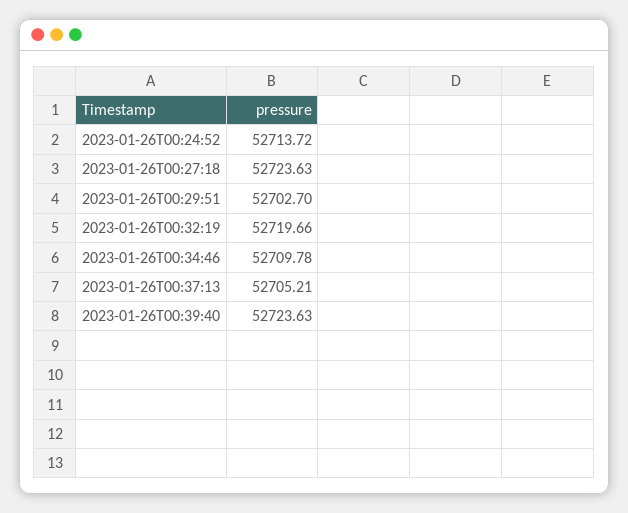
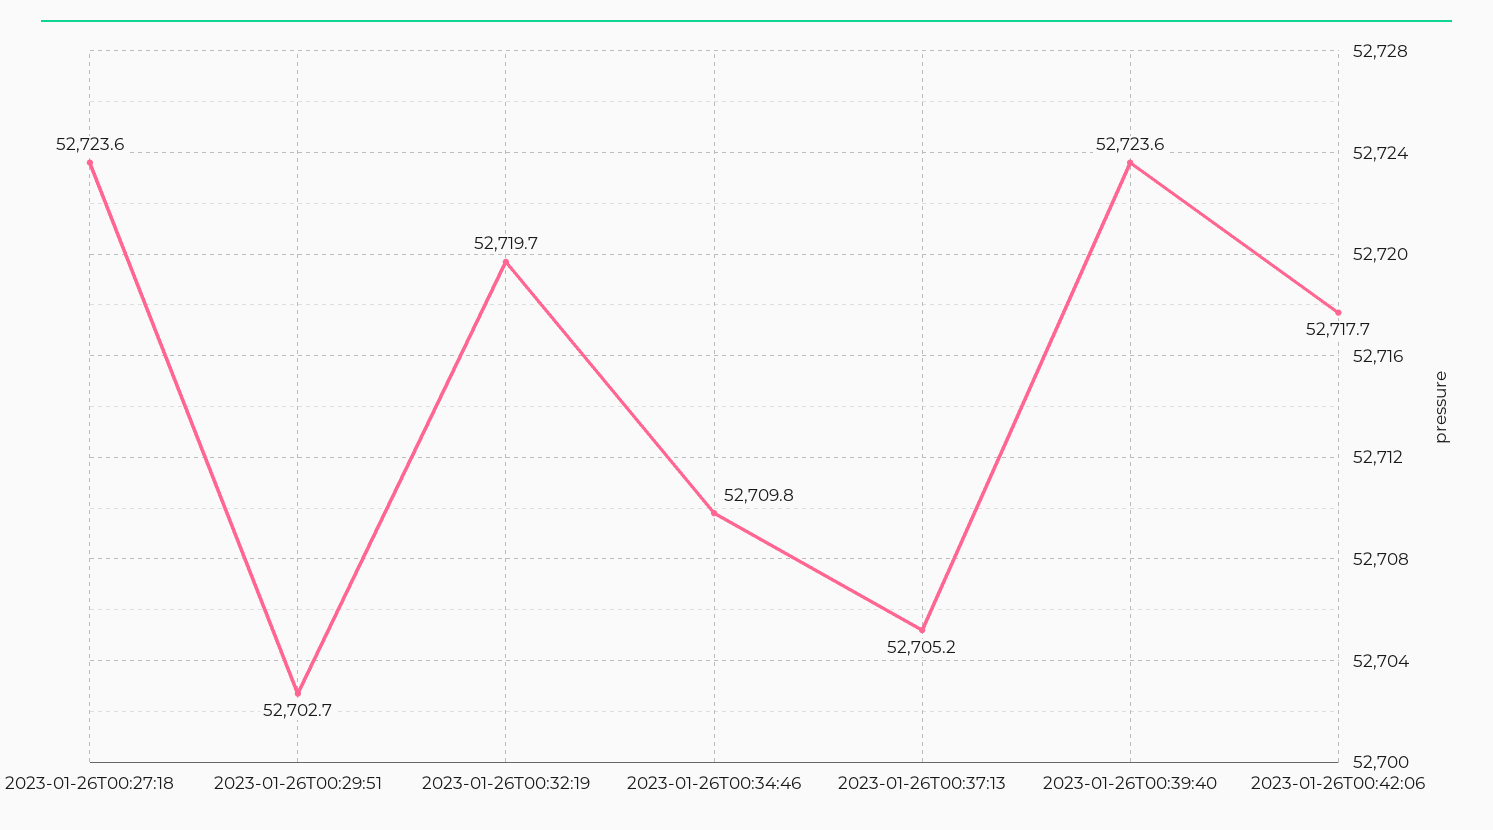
2023-01-26T00:24:52: 52713.72 -> none
2023-01-26T00:42:06: none -> 52717.7

